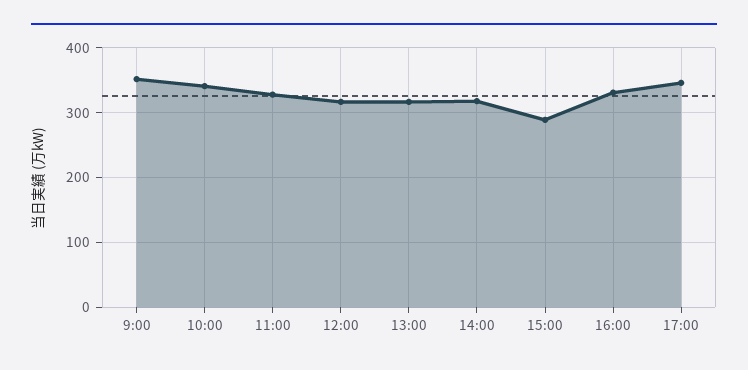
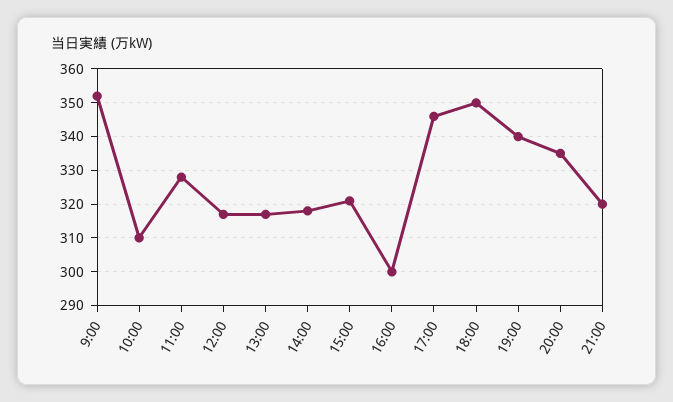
10:00: 340 -> 310
15:00: 290 -> 320
16:00: 330 -> 300
18:00: none -> 350
19:00: none -> 340
20:00: none -> 335
21:00: none -> 320

